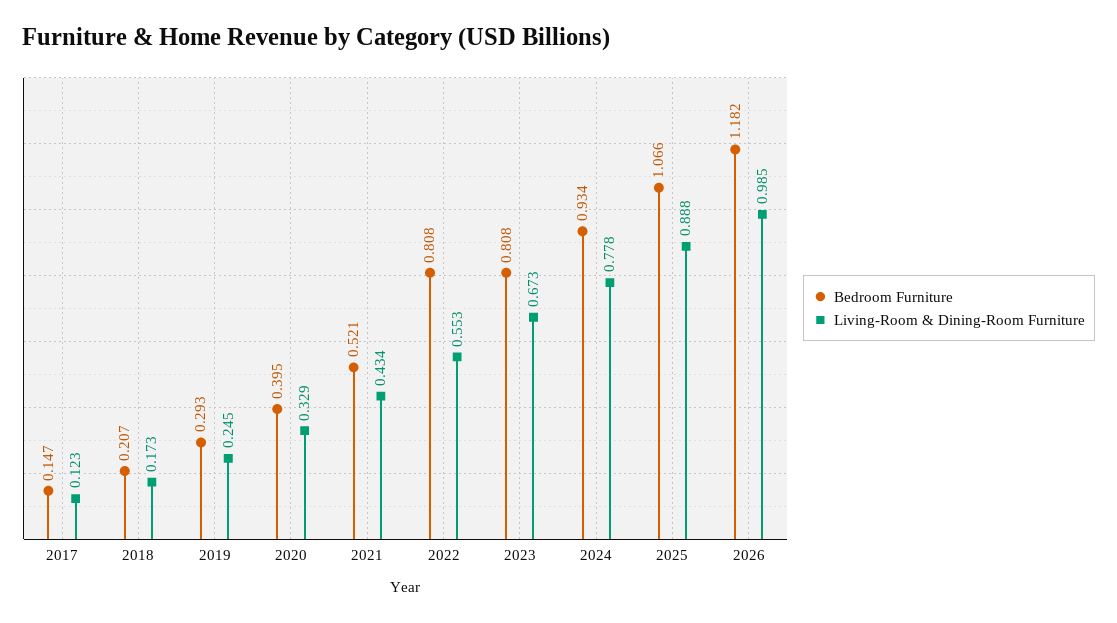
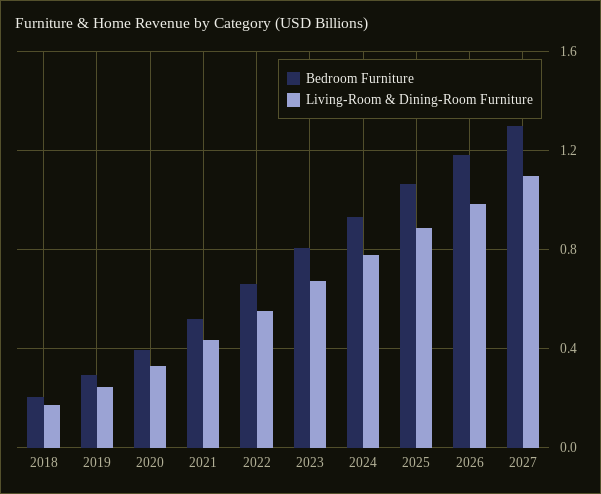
Bedroom Furniture, 2017: 0.147 -> none
Living-Room & Dining-Room Furniture, 2017: 0.123 -> none
Bedroom Furniture, 2022: 0.808 -> 0.65
Bedroom Furniture, 2027: none -> 1.3
Living-Room & Dining-Room Furniture, 2027: none -> 1.1

